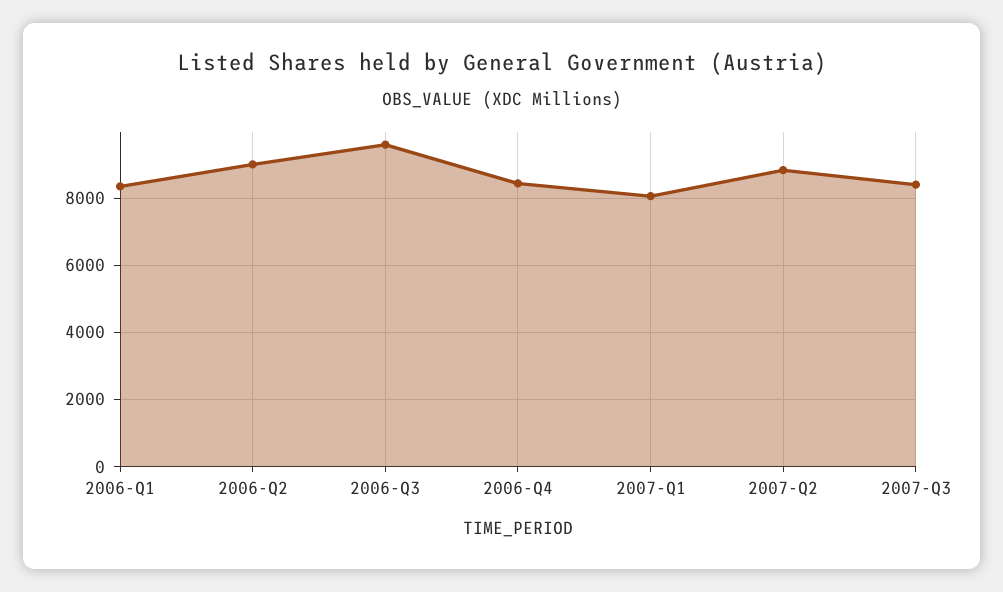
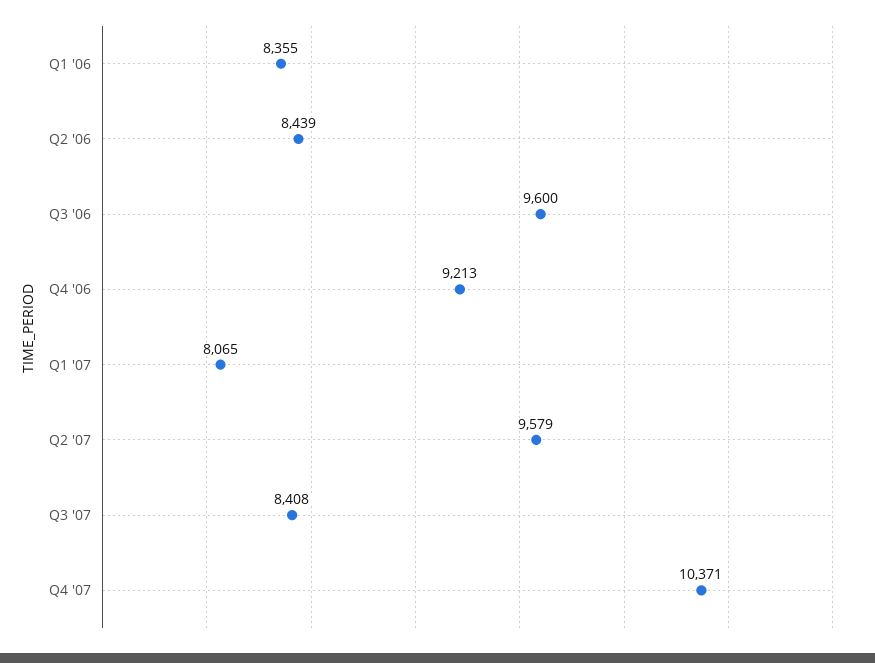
2006-Q2: 9000 -> 8439
2006-Q4: 8400 -> 9213
2007-Q2: 8800 -> 9579
Q4 '07: none -> 10371

